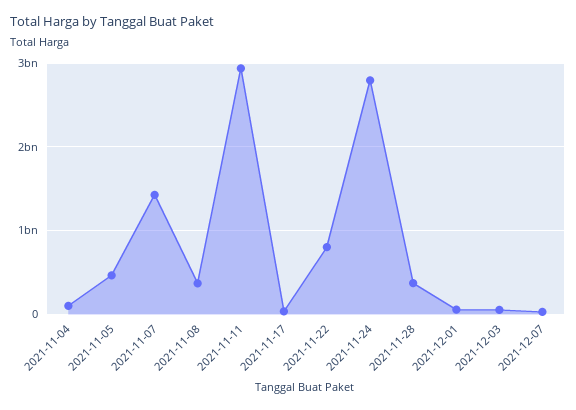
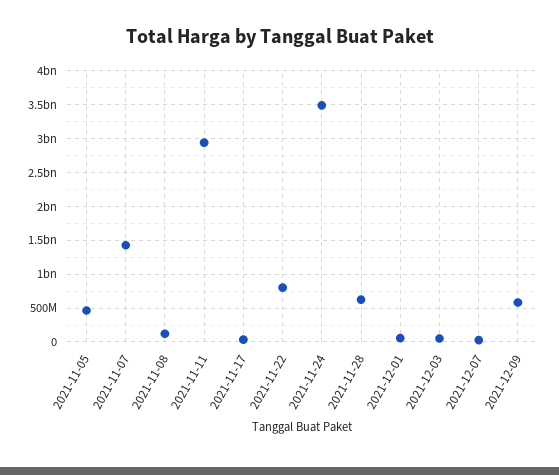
2021-11-04: 100000000 -> none
2021-11-08: 400000000 -> 100000000
2021-11-24: 2800000000 -> 3500000000
2021-11-28: 400000000 -> 600000000
2021-12-09: none -> 600000000

